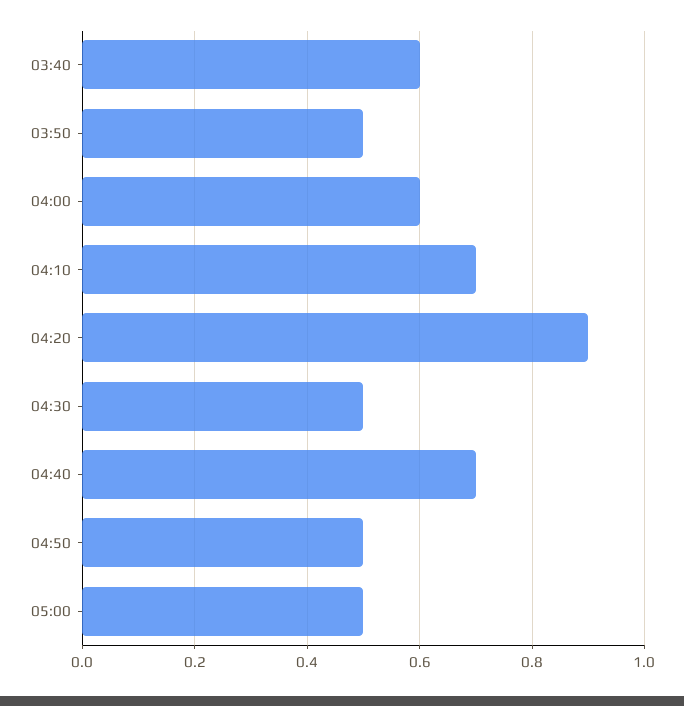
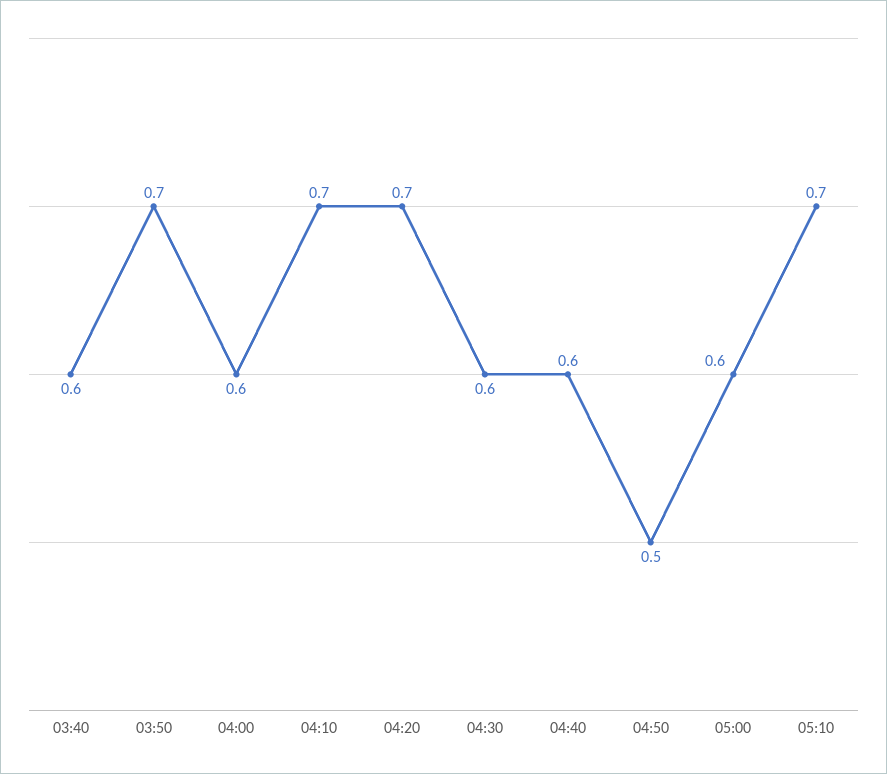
03:50: 0.5 -> 0.7
04:20: 0.9 -> 0.7
04:30: 0.5 -> 0.6
04:40: 0.7 -> 0.6
05:00: 0.5 -> 0.6
05:10: none -> 0.7

